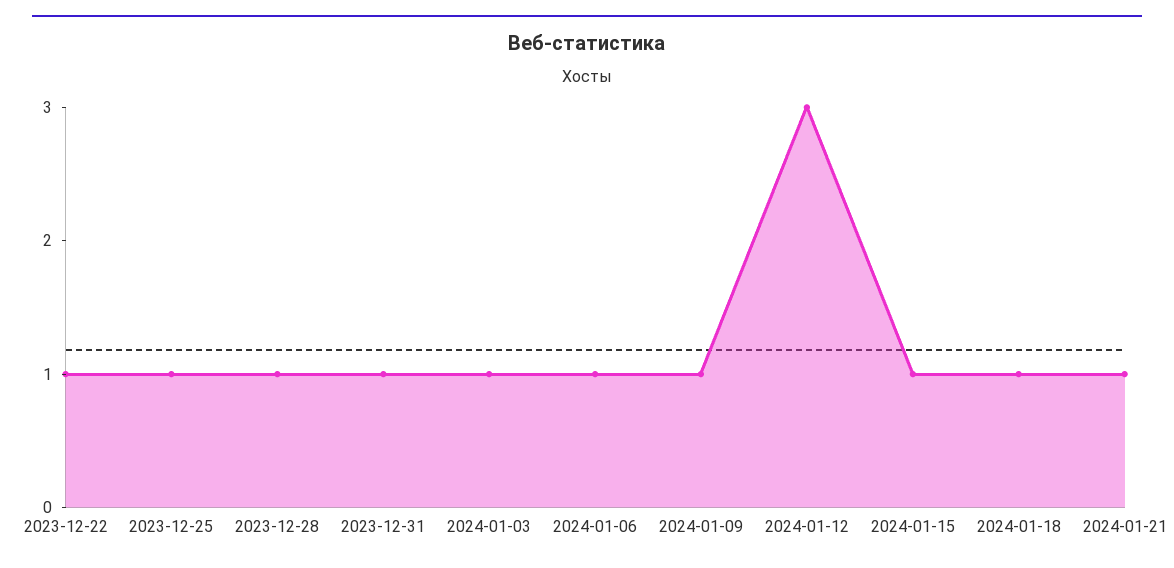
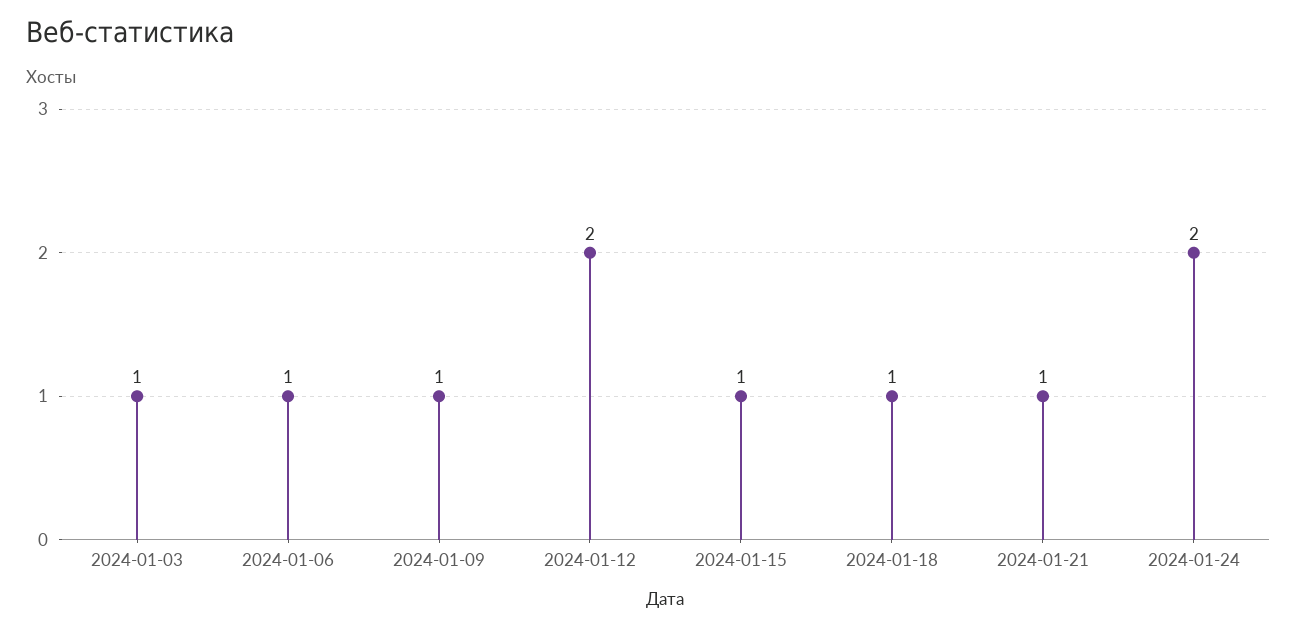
2023-12-22: 1 -> none
2023-12-25: 1 -> none
2023-12-28: 1 -> none
2023-12-31: 1 -> none
2024-01-12: 3 -> 2
2024-01-24: none -> 2

